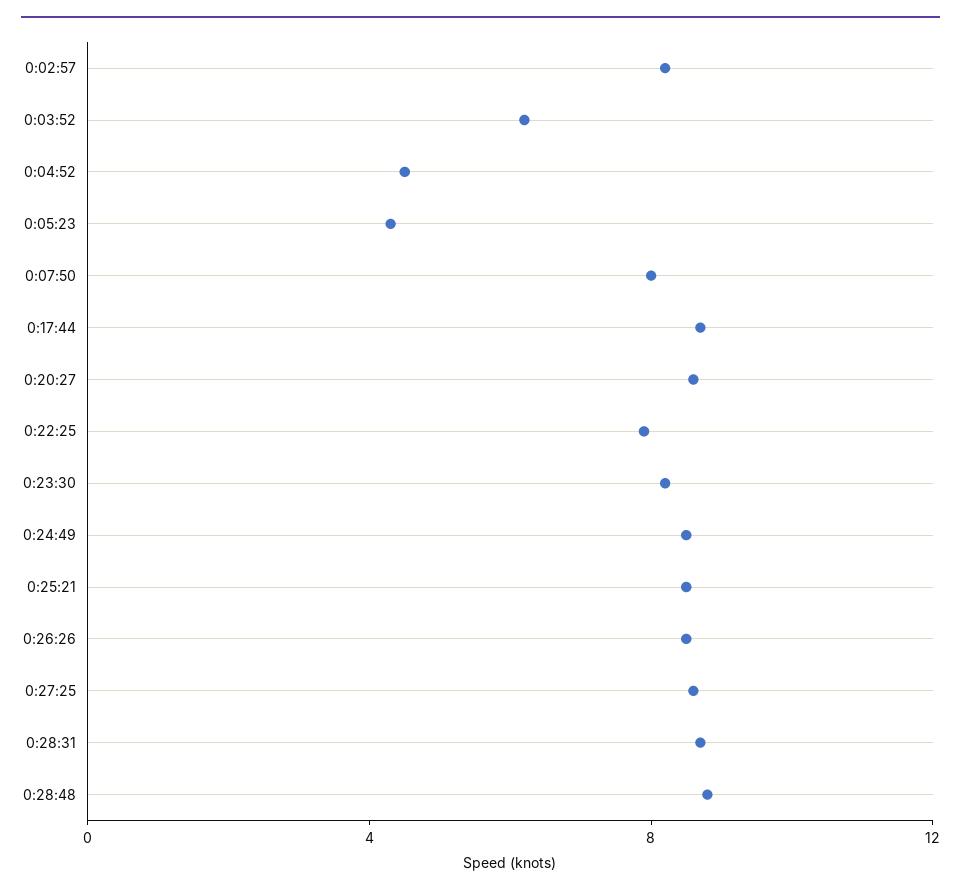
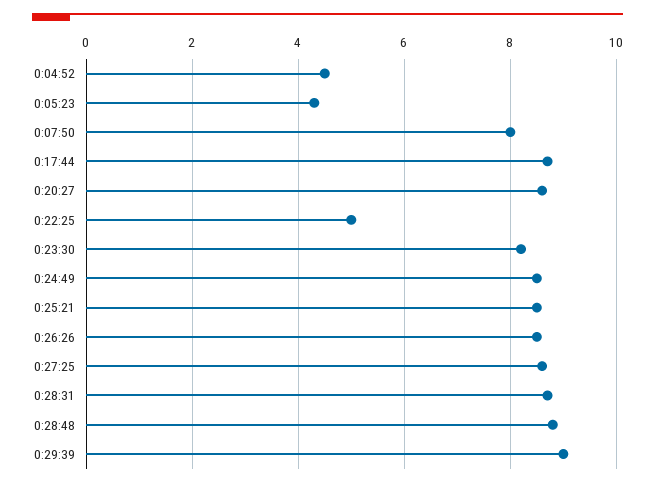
0:02:57: 8 -> none
0:03:52: 6 -> none
0:22:25: 8 -> 5
0:29:39: none -> 9

